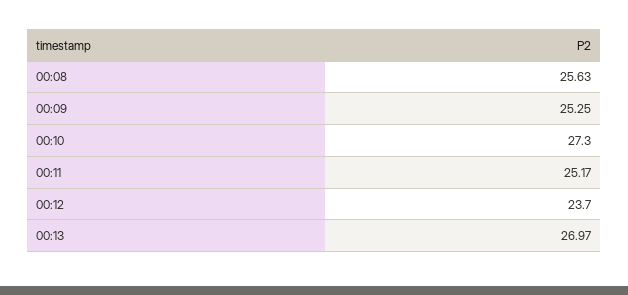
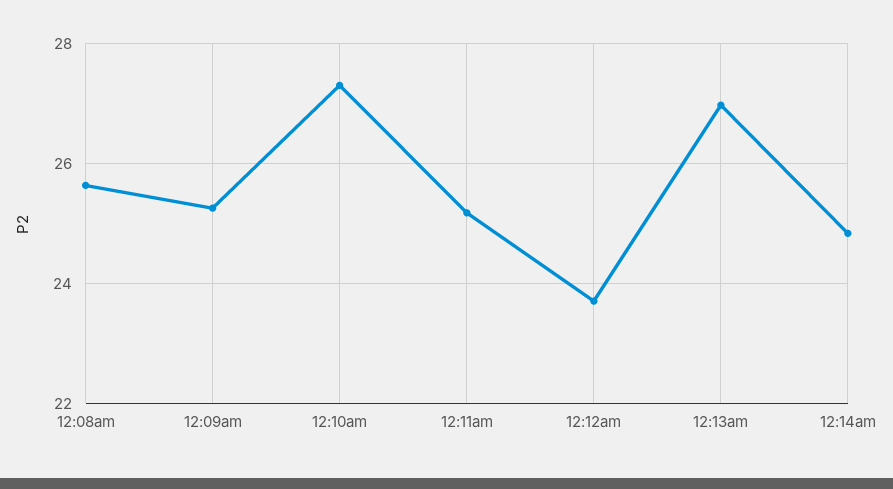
12:14am: none -> 24.8

